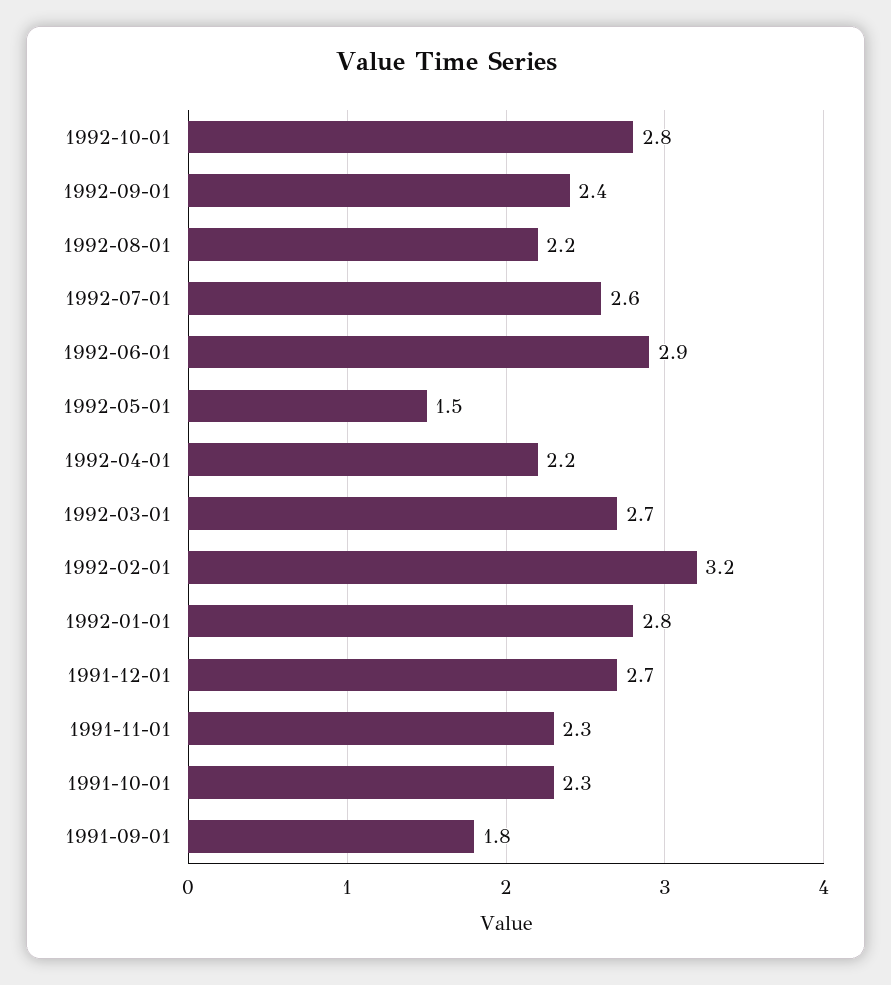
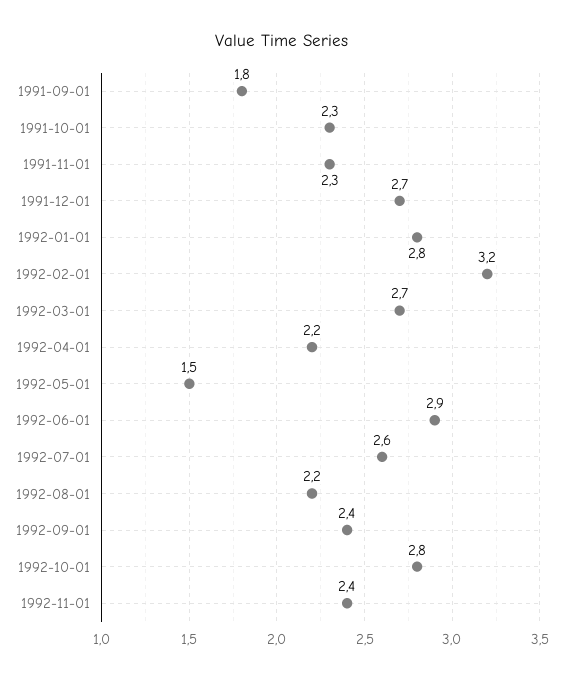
1992-11-01: none -> 2.4

